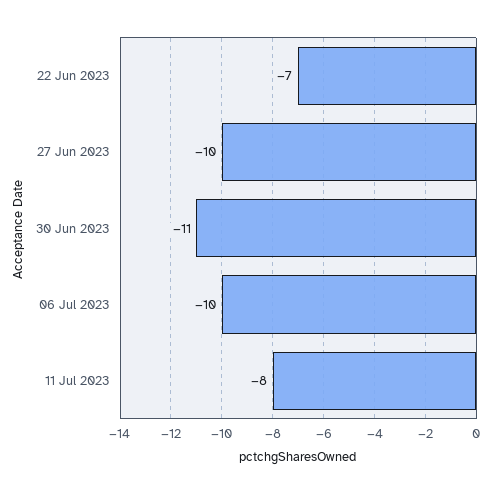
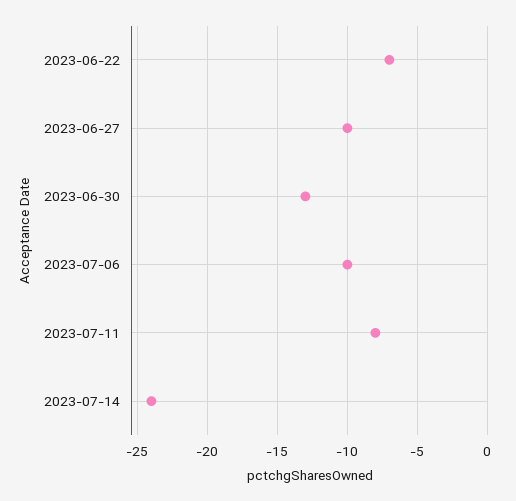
30 Jun 2023: -11 -> -13
2023-07-14: none -> -24

